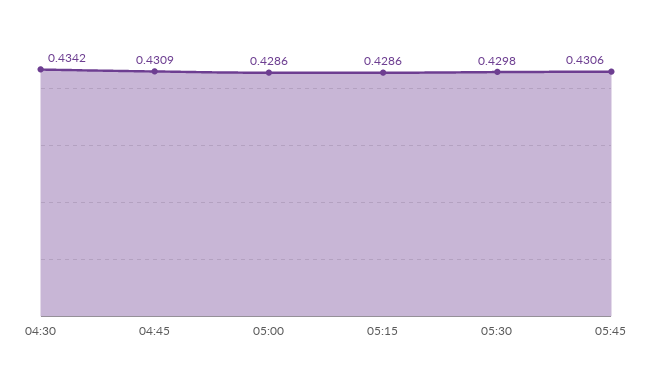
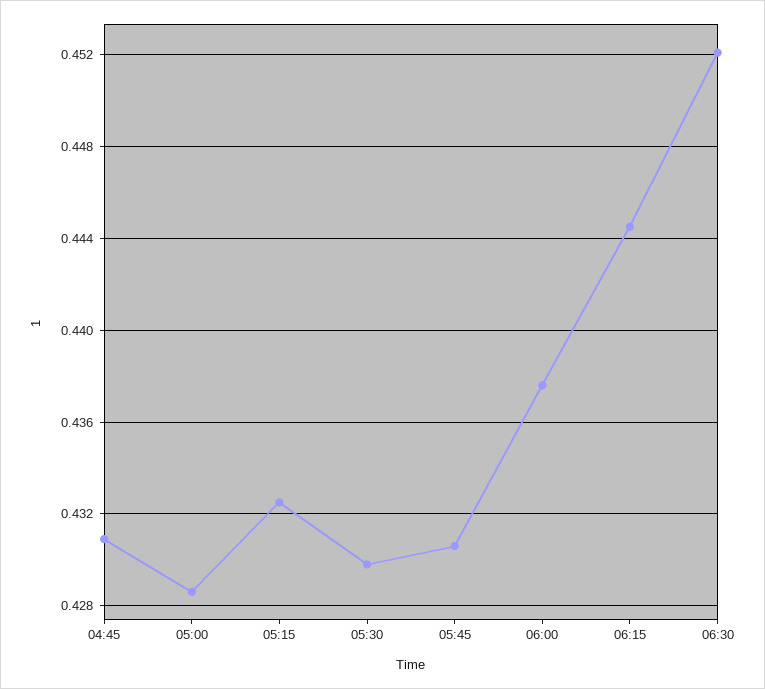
04:30: 0.4342 -> none
05:15: 0.4286 -> 0.4325
06:00: none -> 0.4375
06:15: none -> 0.4445
06:30: none -> 0.452

